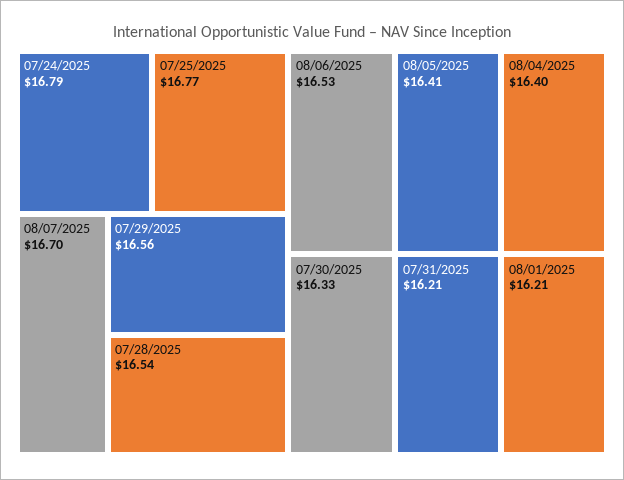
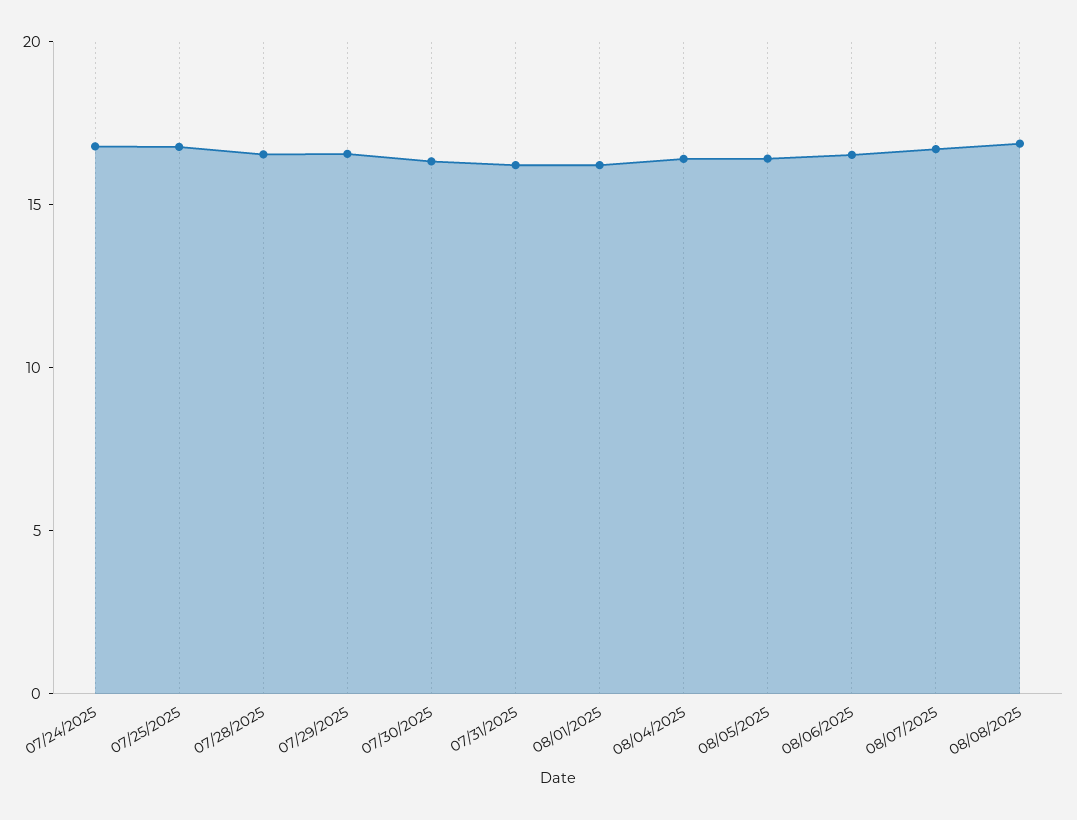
08/08/2025: none -> 17

